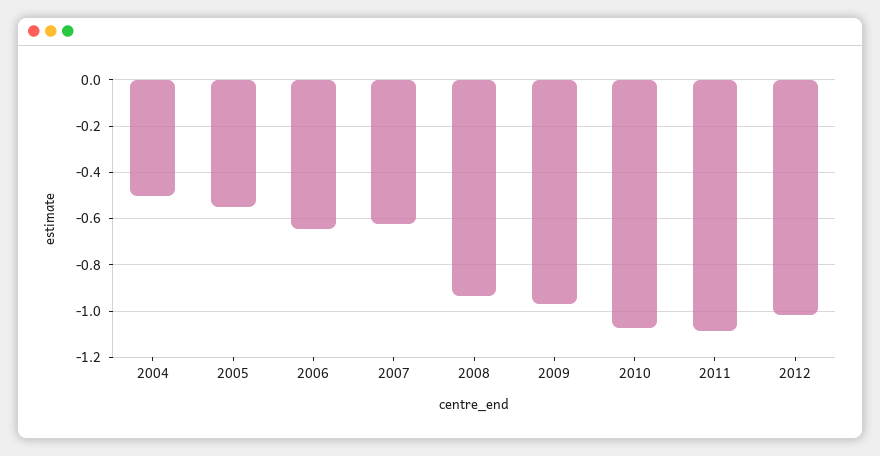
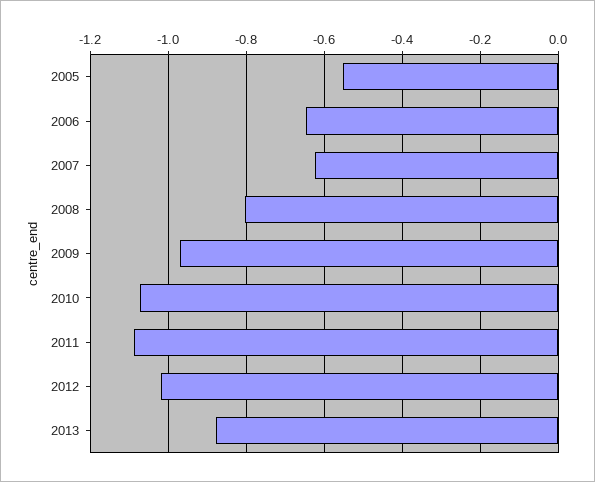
2004: -0.5 -> none
2008: -0.95 -> -0.8
2013: none -> -0.88

